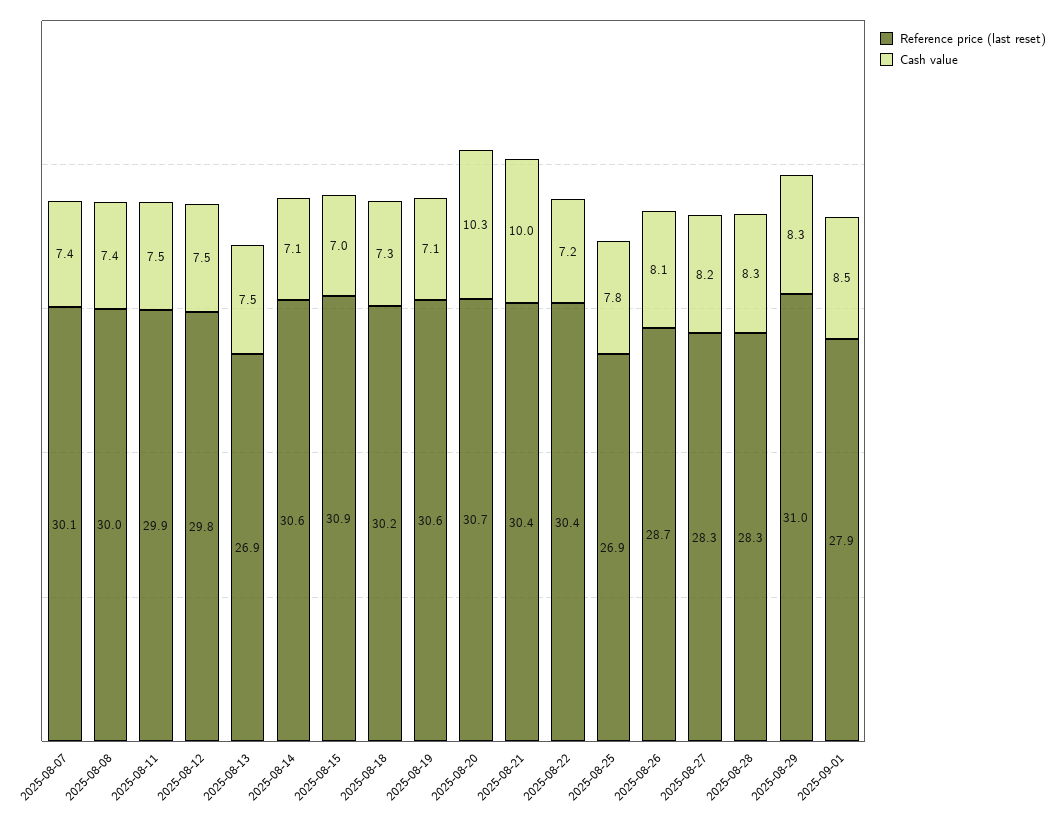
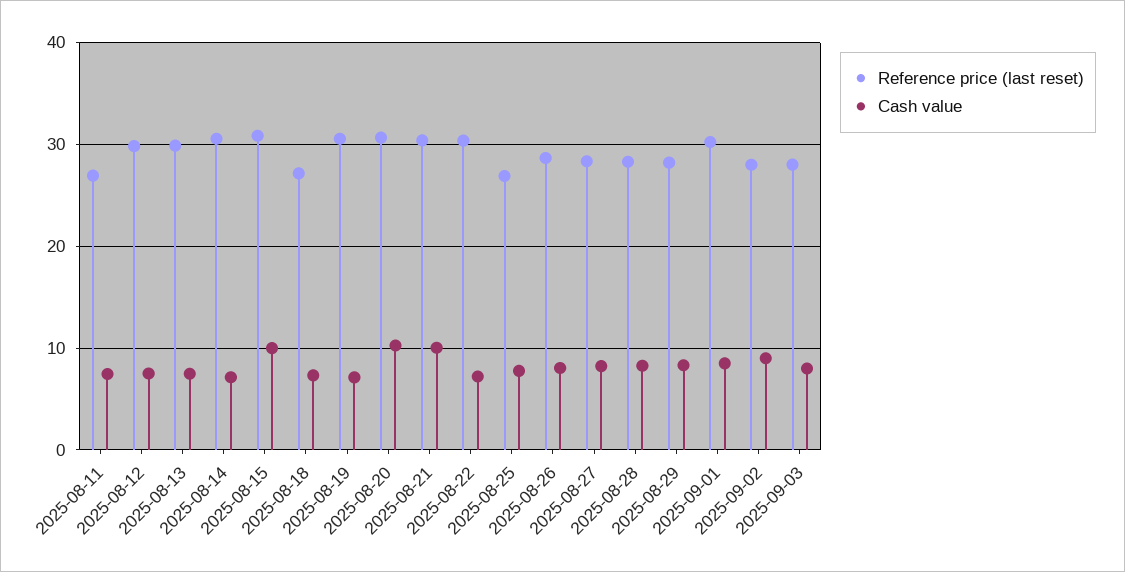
Reference price (last reset), 2025-08-07: 30.1 -> none
Cash value, 2025-08-07: 7.4 -> none
Reference price (last reset), 2025-08-08: 30 -> none
Cash value, 2025-08-08: 7.4 -> none
Reference price (last reset), 2025-08-11: 29.9 -> 27
Reference price (last reset), 2025-08-13: 26.9 -> 30
Cash value, 2025-08-15: 7 -> 10
Reference price (last reset), 2025-08-18: 30.2 -> 27
Reference price (last reset), 2025-08-29: 31 -> 28
Reference price (last reset), 2025-09-01: 27.9 -> 30
Reference price (last reset), 2025-09-02: none -> 28
Cash value, 2025-09-02: none -> 9
Reference price (last reset), 2025-09-03: none -> 28
Cash value, 2025-09-03: none -> 8

